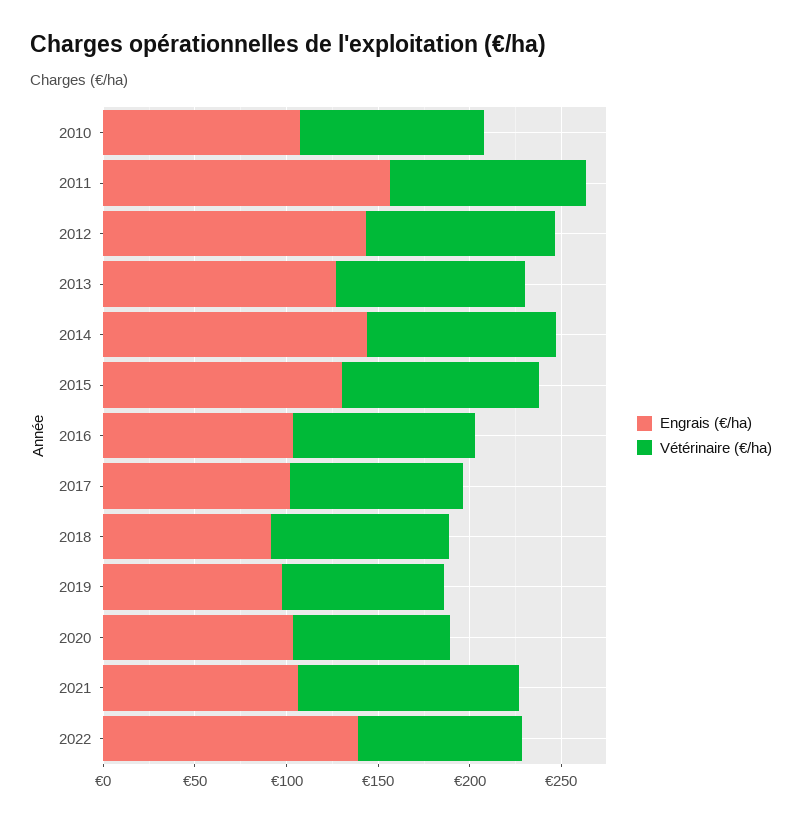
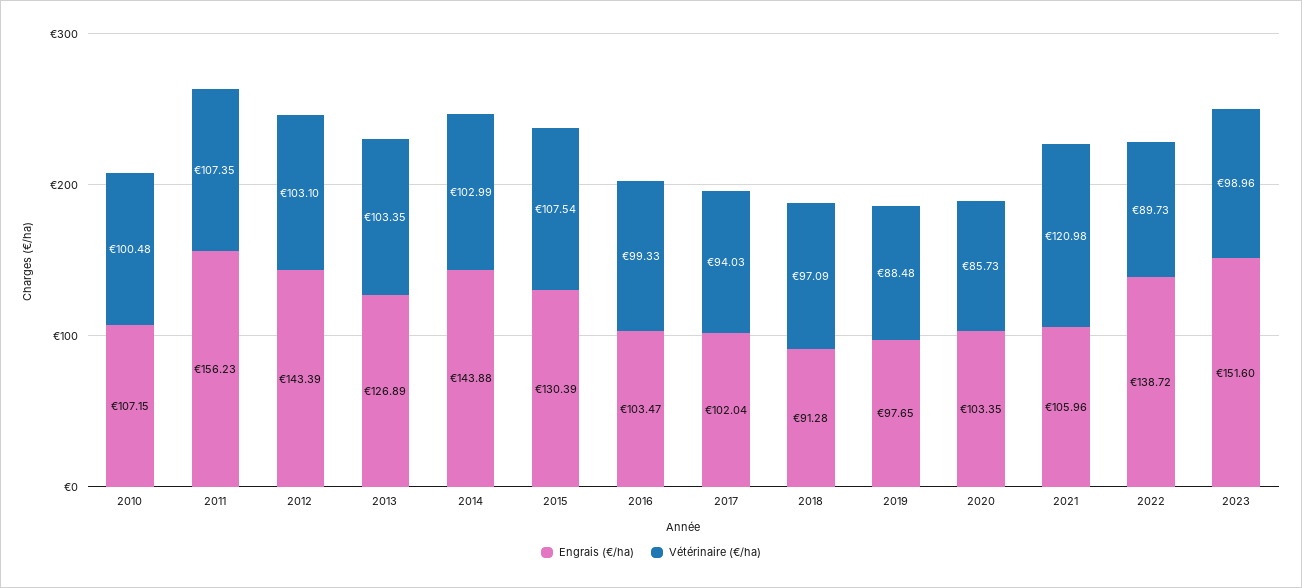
Engrais (€/ha), 2023: none -> 151.6
Vétérinaire (€/ha), 2023: none -> 98.96

